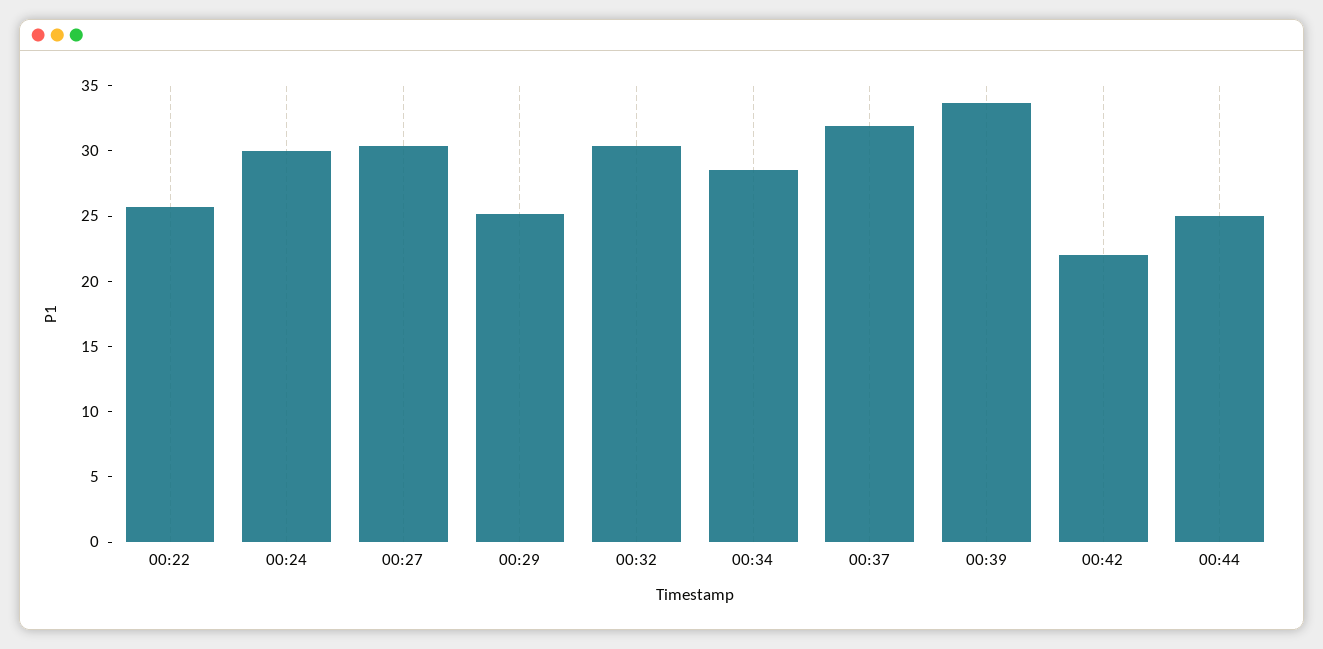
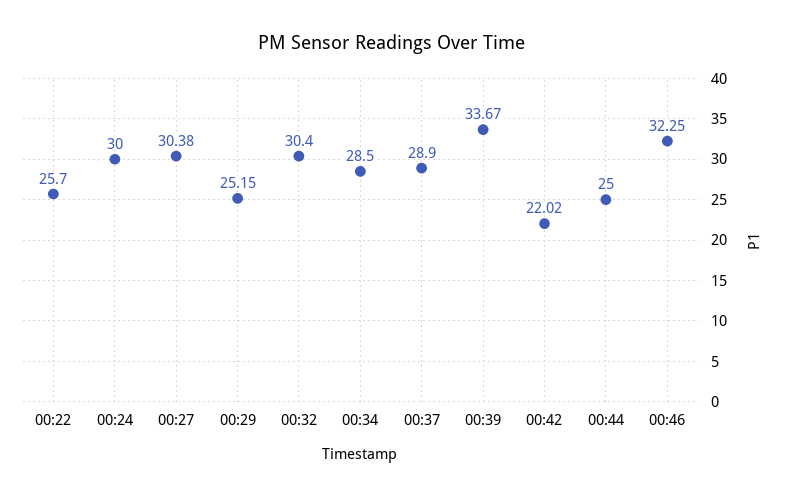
00:37: 32 -> 28.9
00:46: none -> 32.25

